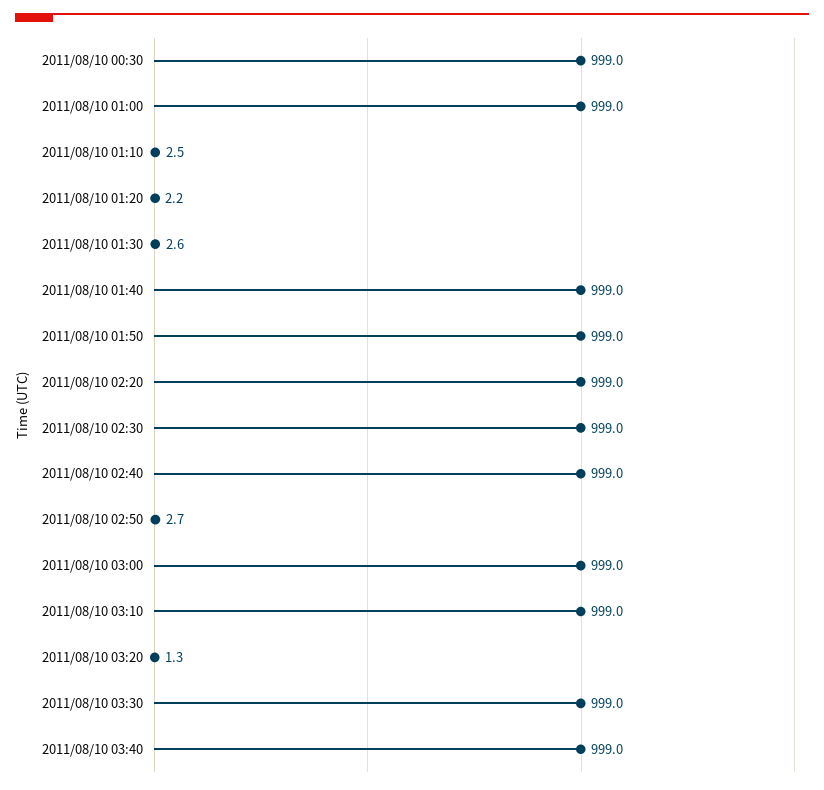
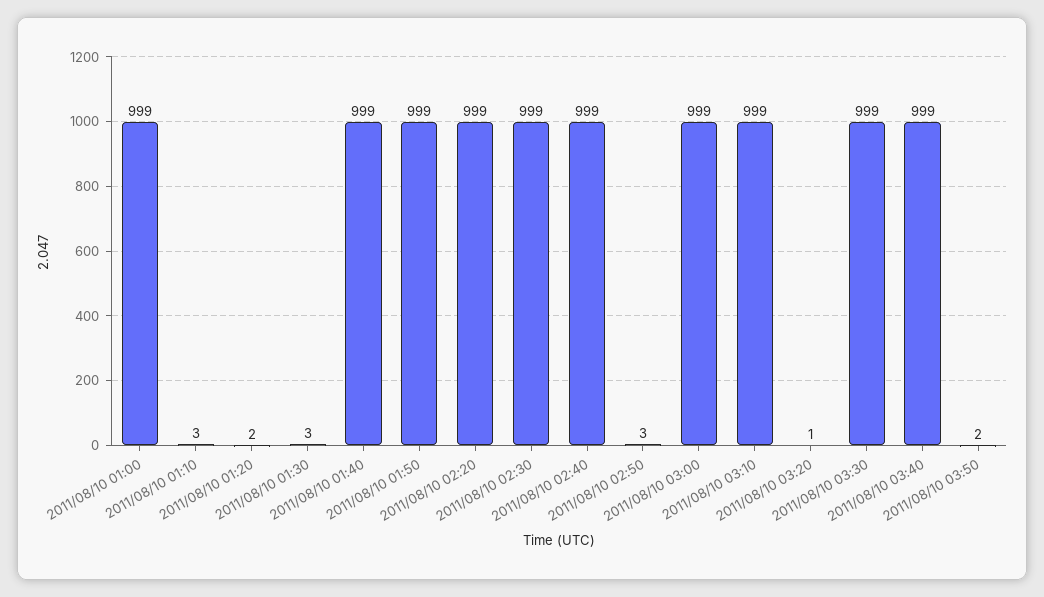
2011/08/10 00:30: 999 -> none
2011/08/10 03:50: none -> 2

